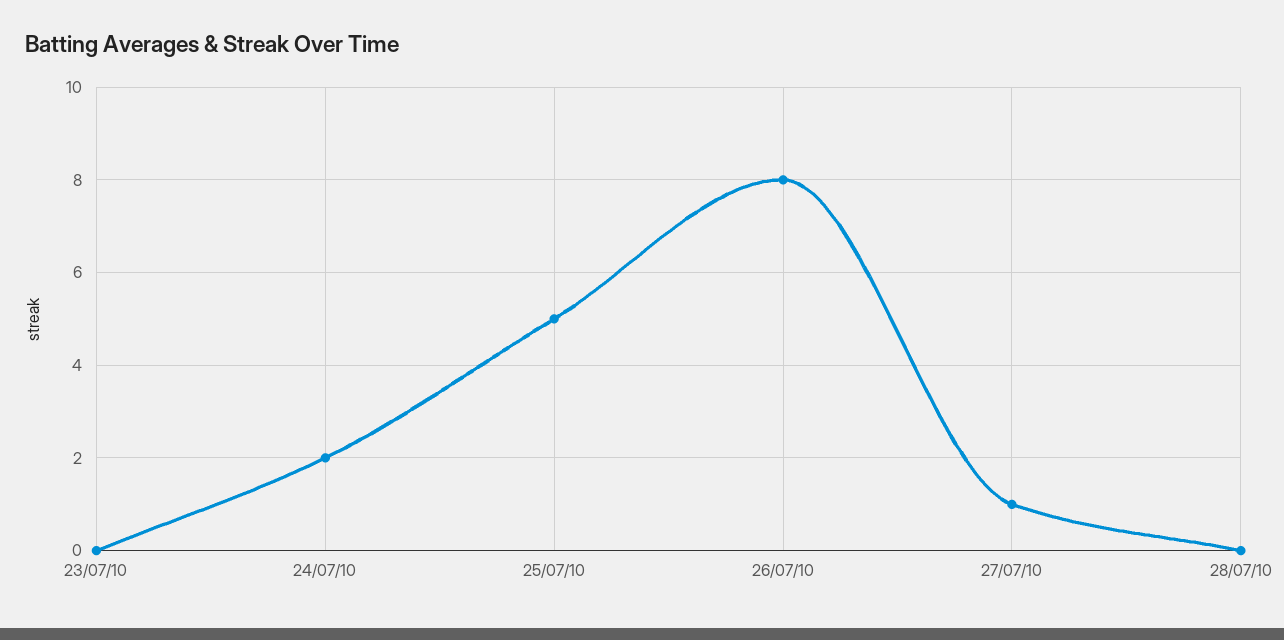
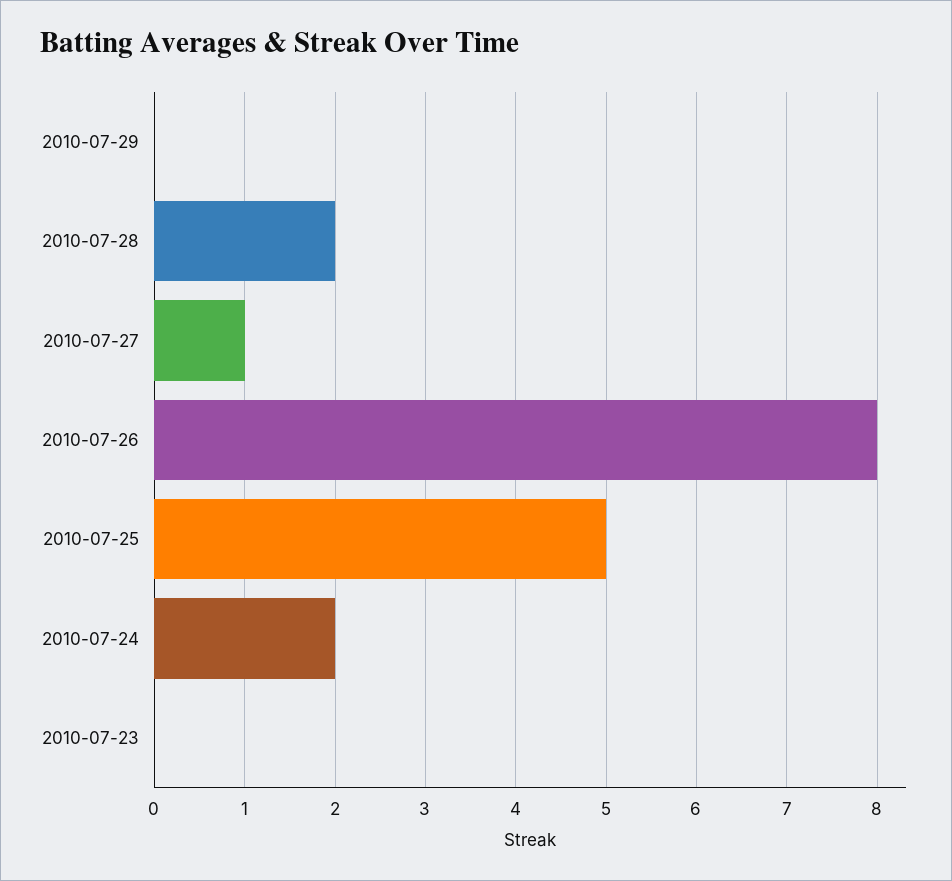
28/07/10: 0 -> 2
2010-07-29: none -> 0

